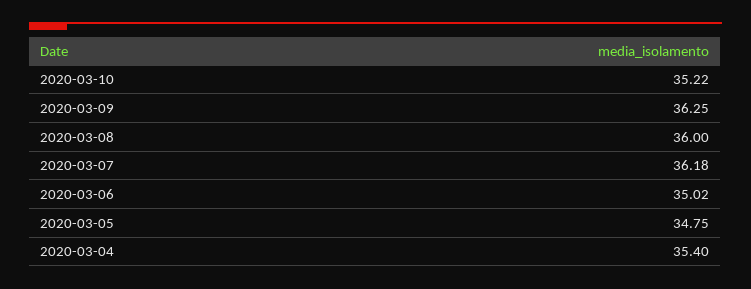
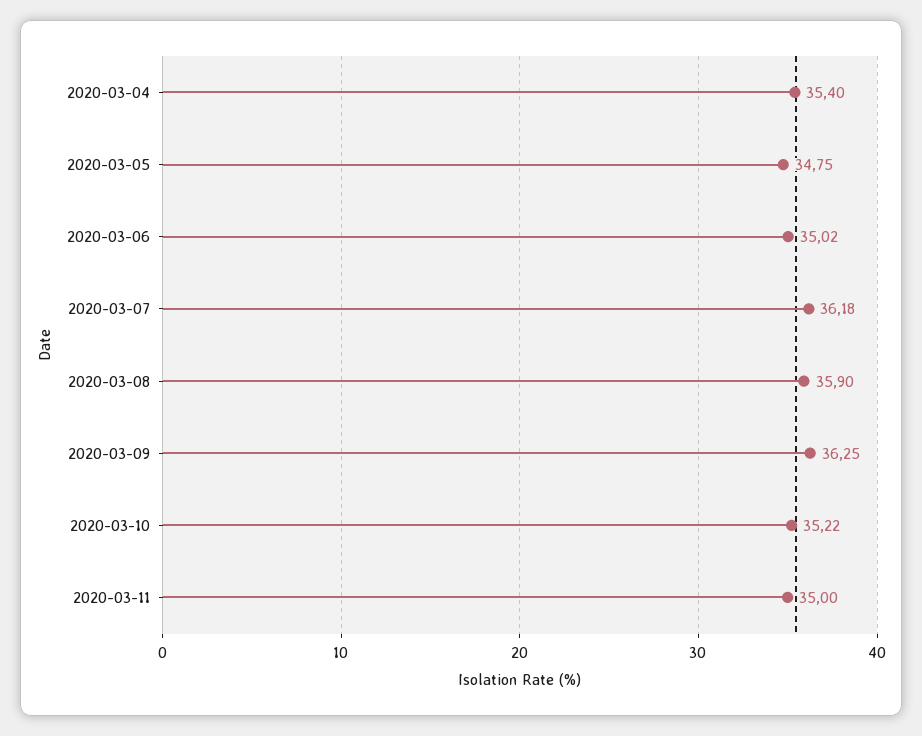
2020-03-08: 36 -> 35.9
2020-03-11: none -> 35

